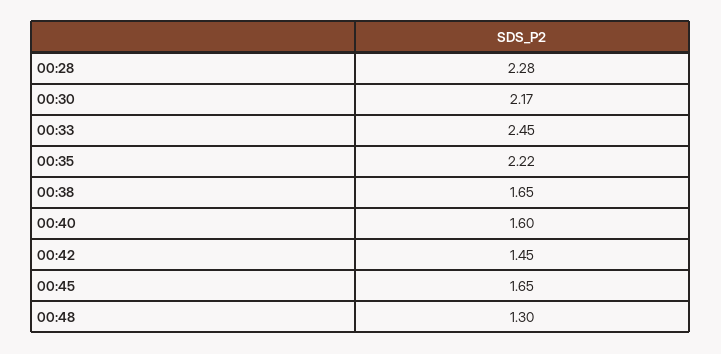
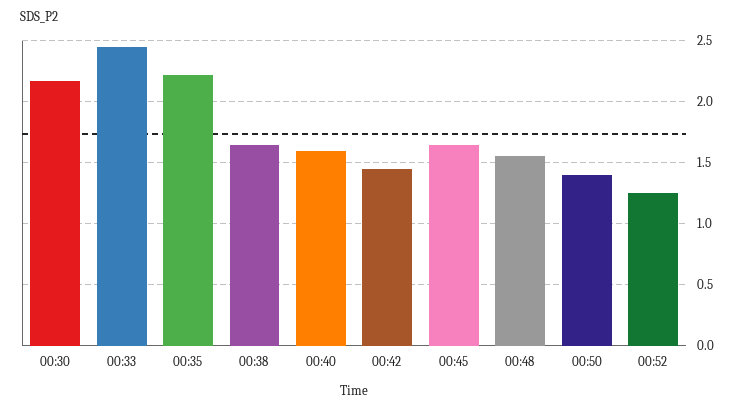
00:28: 2.28 -> none
00:48: 1.3 -> 1.55
00:50: none -> 1.4
00:52: none -> 1.25

